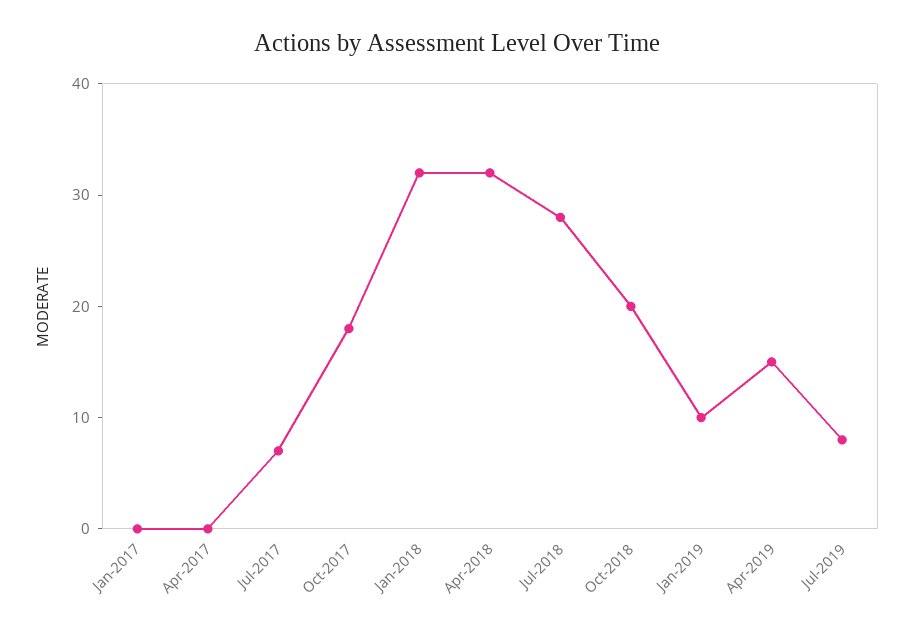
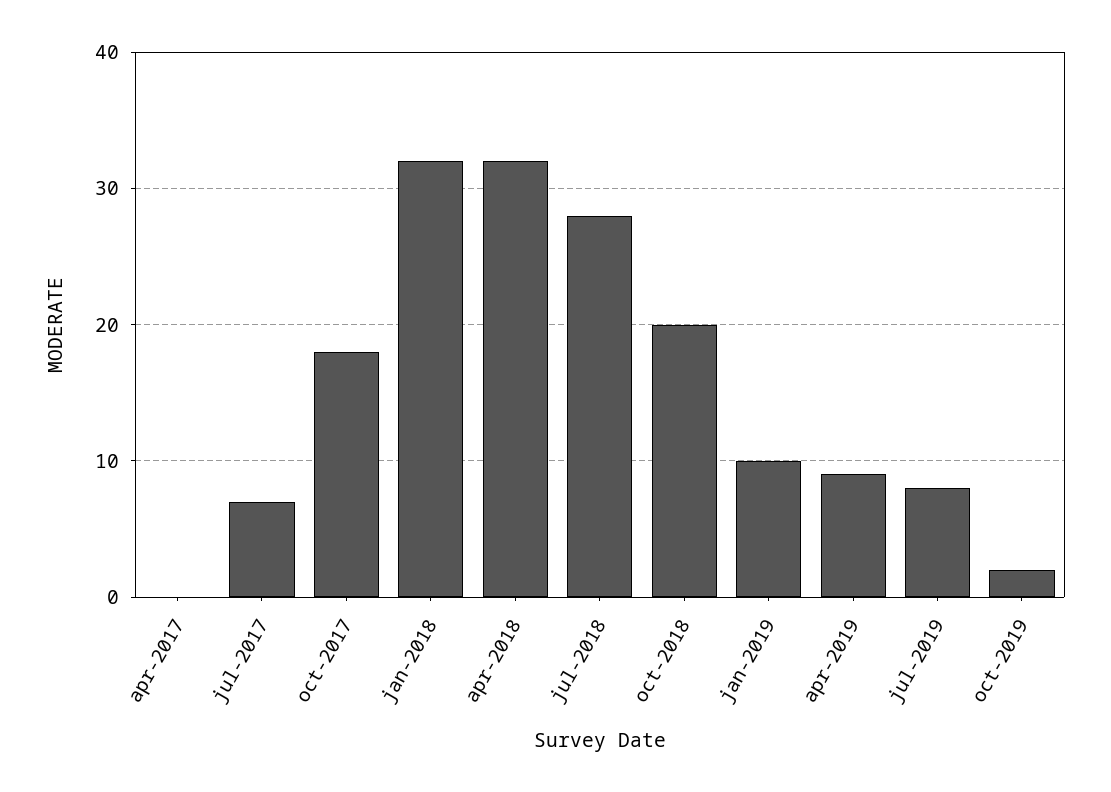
Jan-2017: 0 -> none
Apr-2019: 15 -> 9
oct-2019: none -> 2

